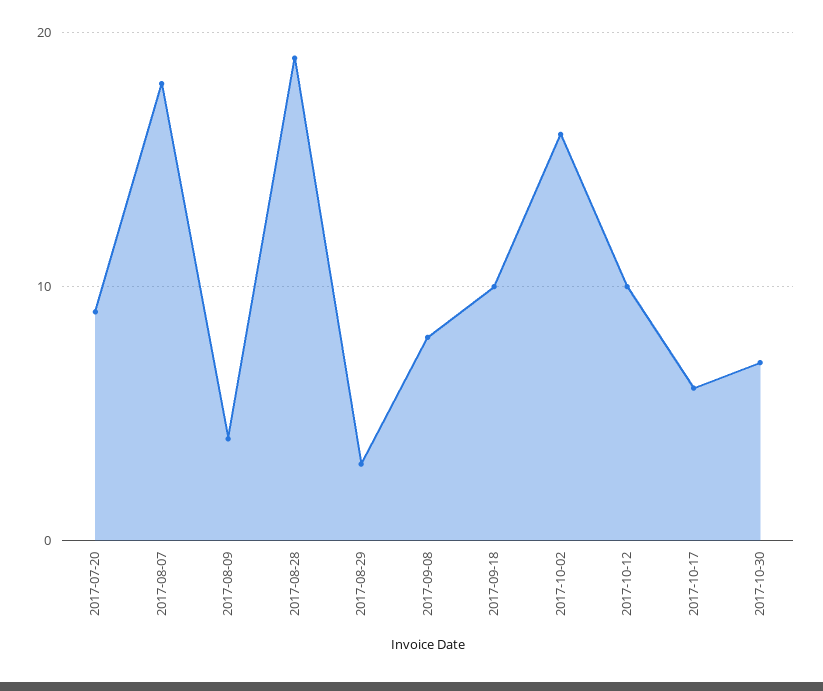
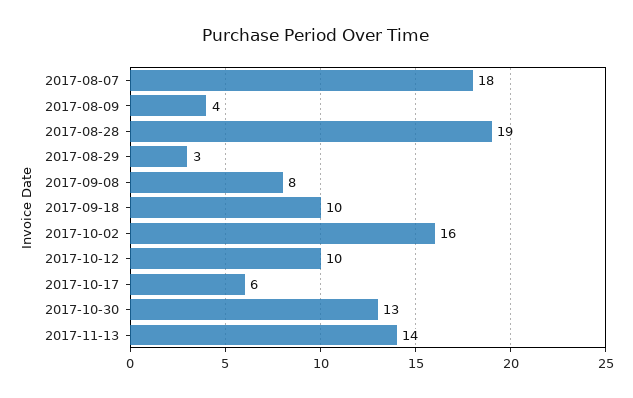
2017-07-20: 9 -> none
2017-10-30: 7 -> 13
2017-11-13: none -> 14

